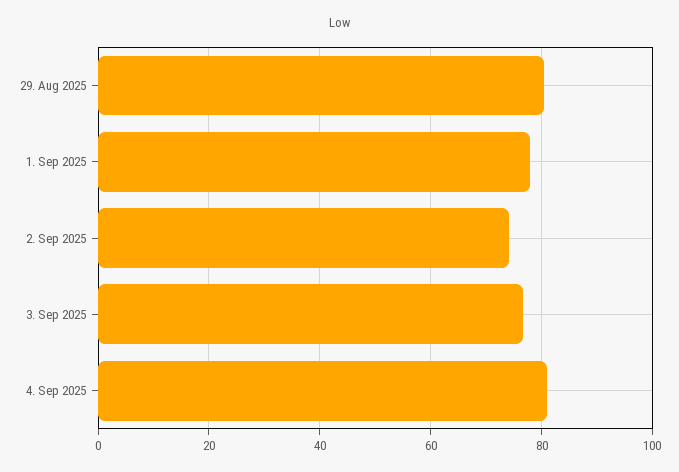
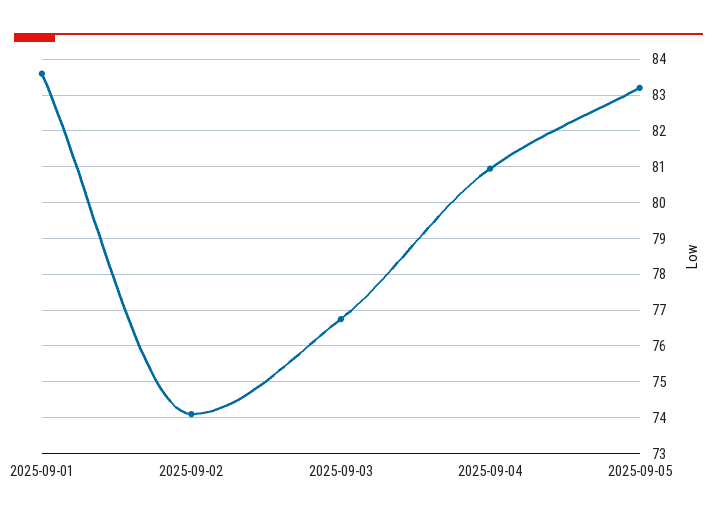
29. Aug 2025: 80 -> none
1. Sep 2025: 78 -> 83.6
2025-09-05: none -> 83.2

